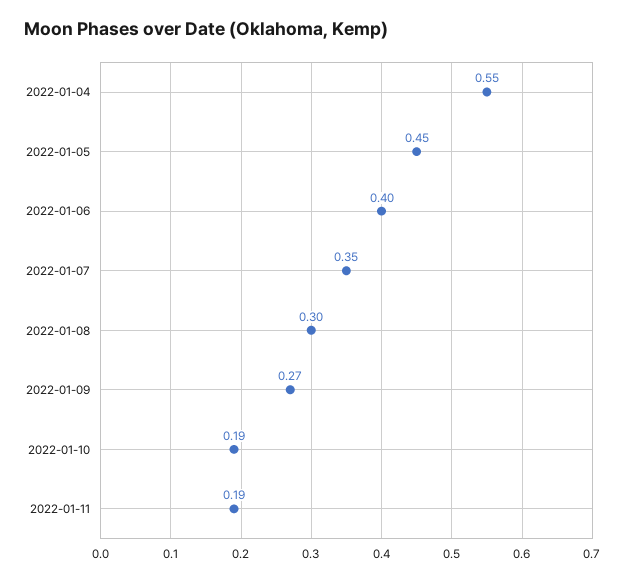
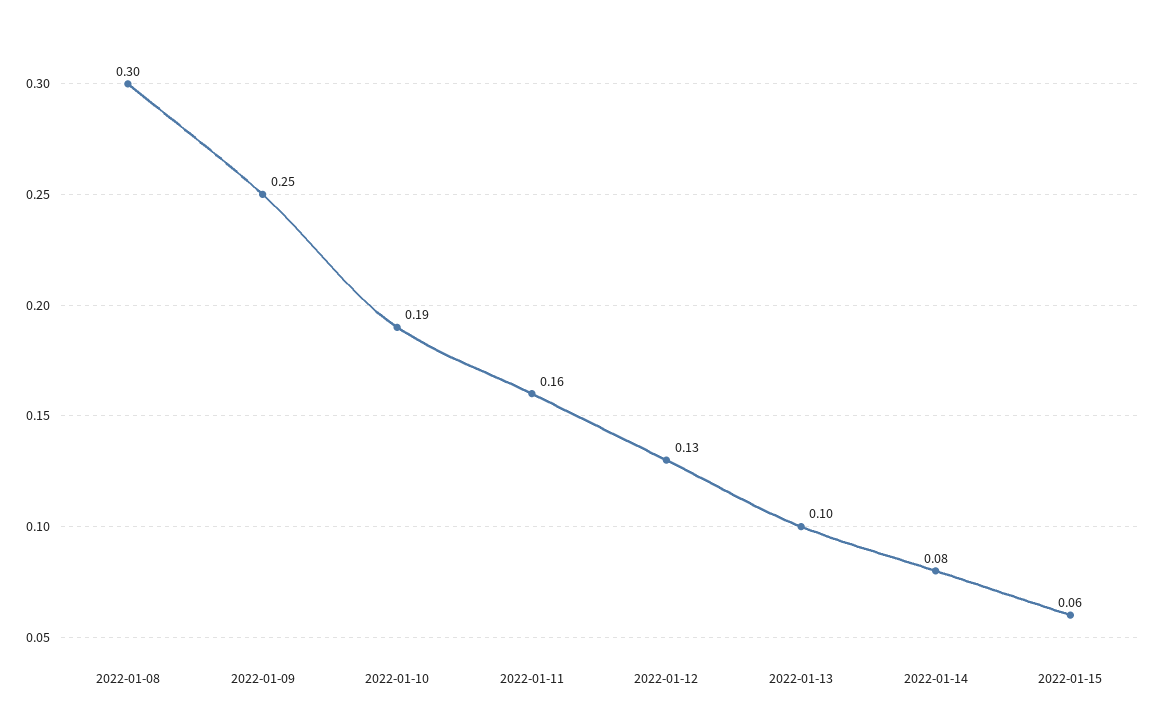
2022-01-04: 0.55 -> none
2022-01-05: 0.45 -> none
2022-01-06: 0.4 -> none
2022-01-07: 0.35 -> none
2022-01-09: 0.27 -> 0.25
2022-01-11: 0.19 -> 0.16
2022-01-12: none -> 0.13
2022-01-13: none -> 0.1
2022-01-14: none -> 0.08
2022-01-15: none -> 0.06

